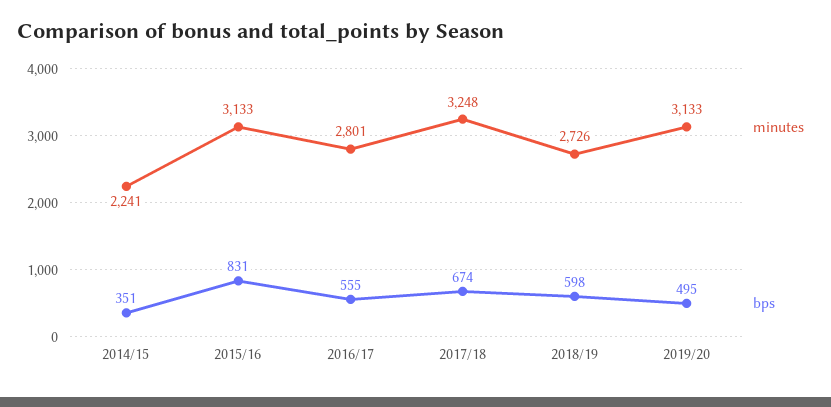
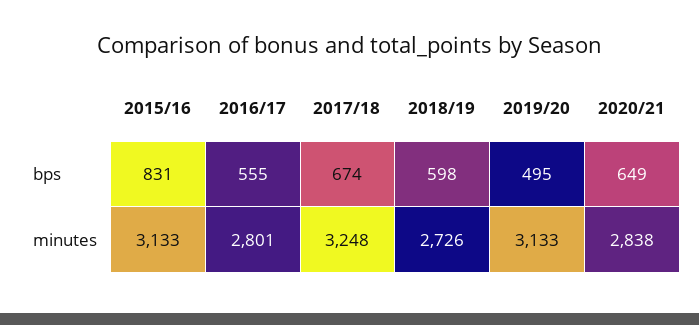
minutes, 2014/15: 2241 -> none
bps, 2014/15: 351 -> none
bps, 2020/21: none -> 649
minutes, 2020/21: none -> 2838

